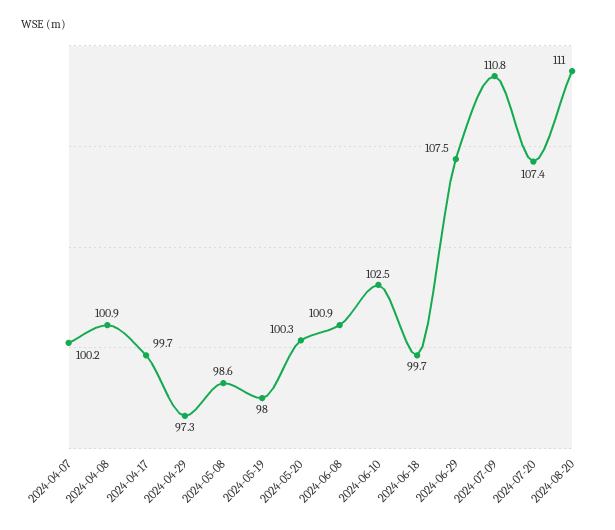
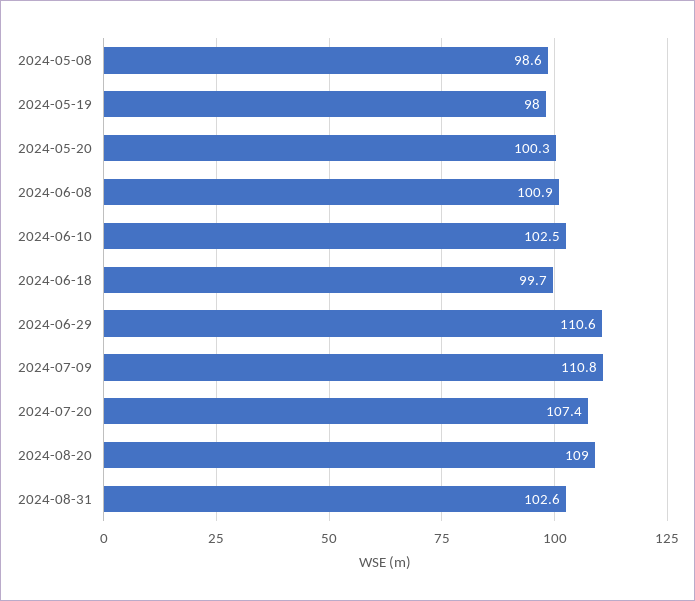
2024-04-07: 100.2 -> none
2024-04-08: 100.9 -> none
2024-04-17: 99.7 -> none
2024-04-29: 97.3 -> none
2024-06-29: 107.5 -> 110.6
2024-08-20: 111 -> 109
2024-08-31: none -> 102.6

